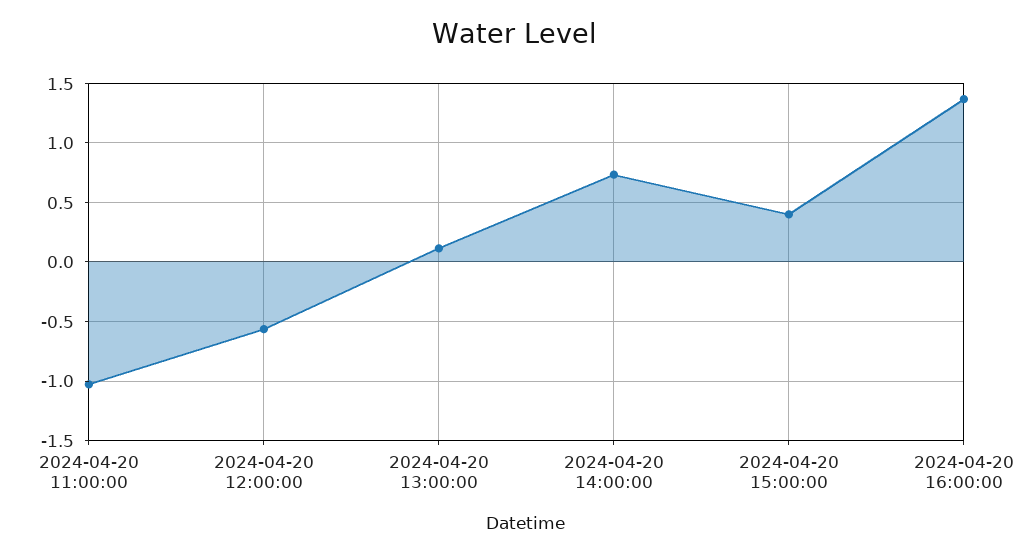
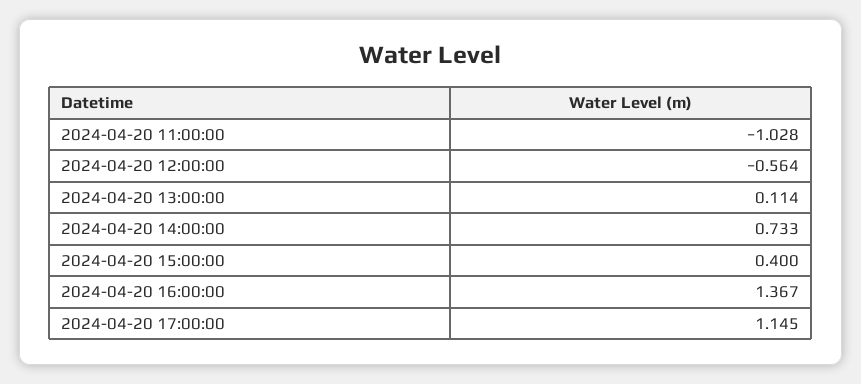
2024-04-20 17:00:00: none -> 1.145

